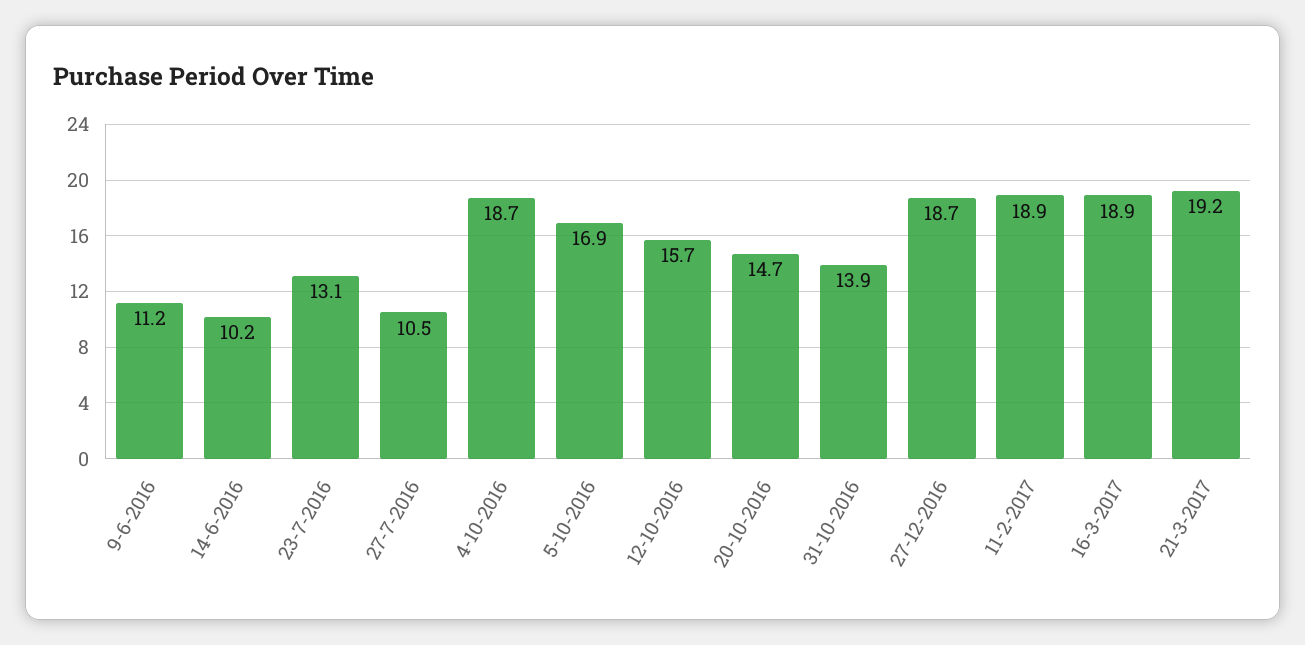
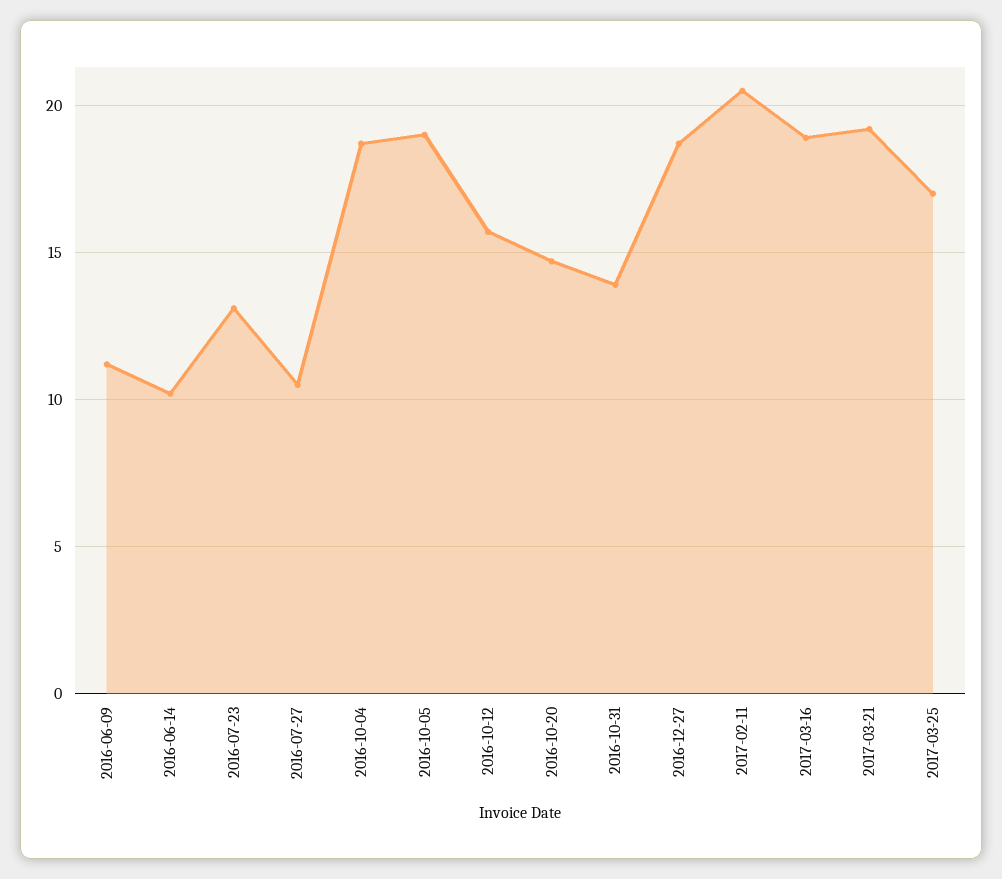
5-10-2016: 16.9 -> 19
11-2-2017: 18.9 -> 20.5
2017-03-25: none -> 17

